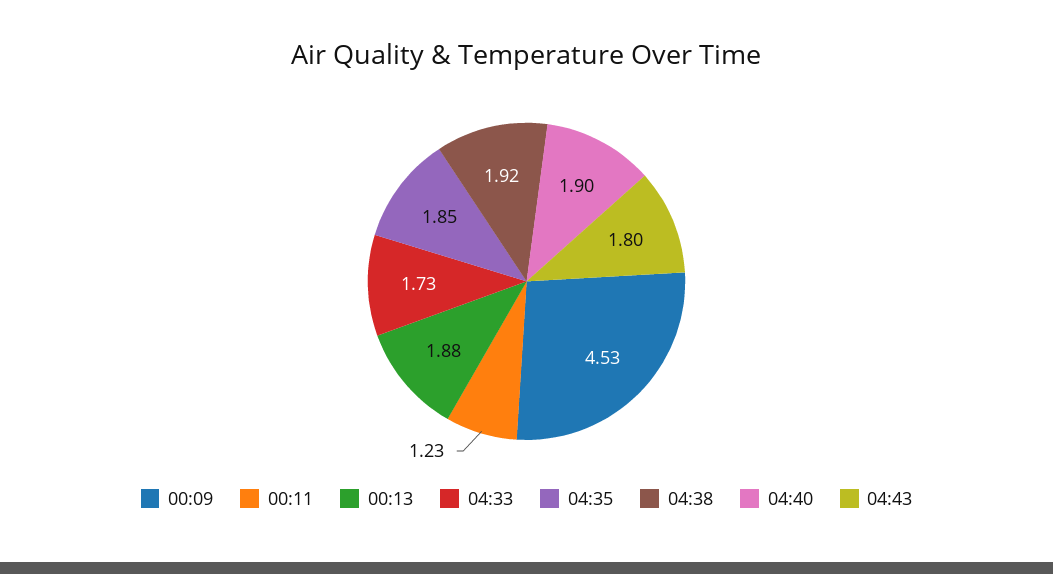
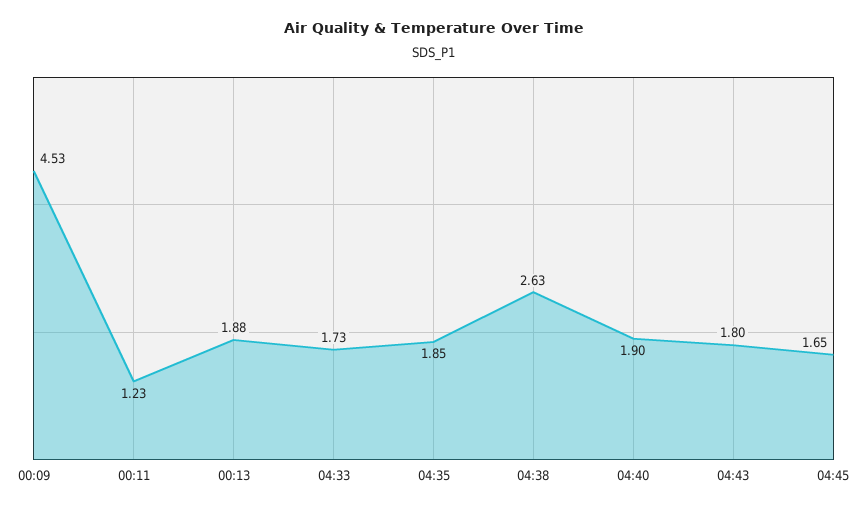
04:38: 1.92 -> 2.63
04:45: none -> 1.65

